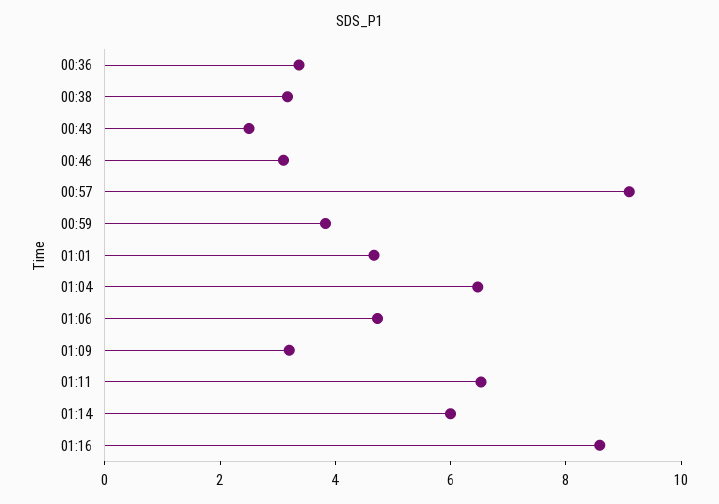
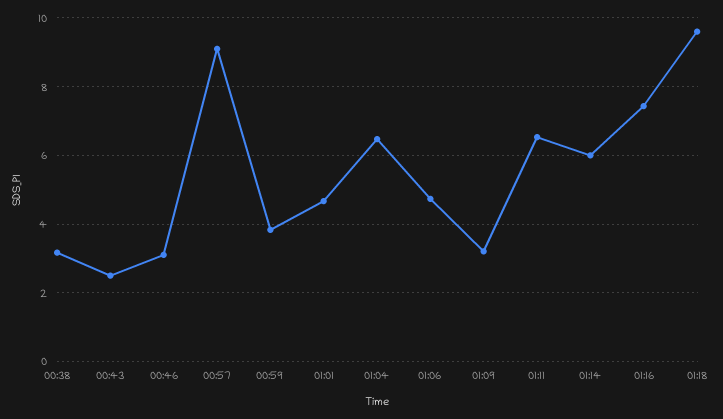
00:36: 3.5 -> none
01:16: 8.5 -> 7.4
01:18: none -> 9.6

